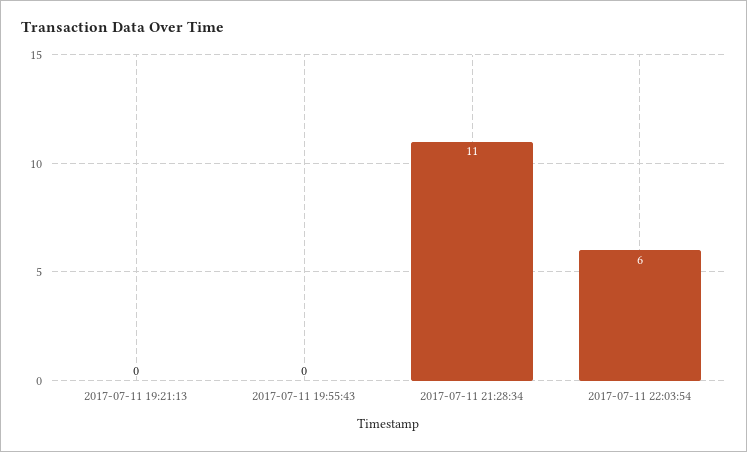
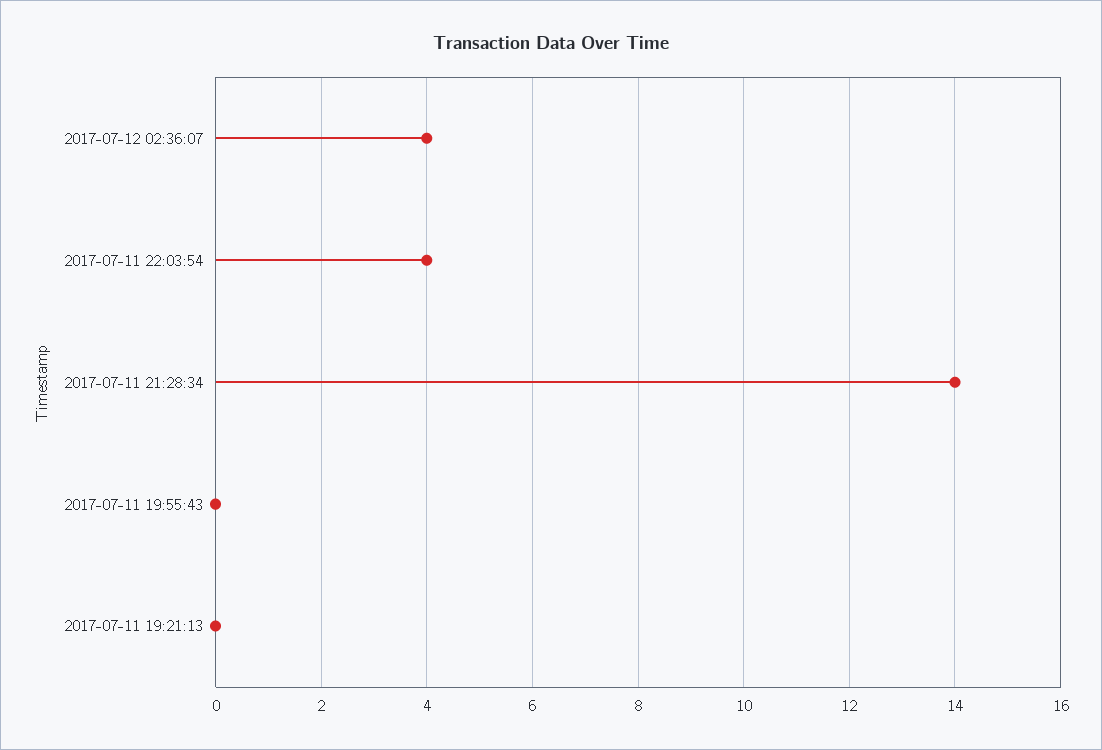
2017-07-11 21:28:34: 11 -> 14
2017-07-11 22:03:54: 6 -> 4
2017-07-12 02:36:07: none -> 4

